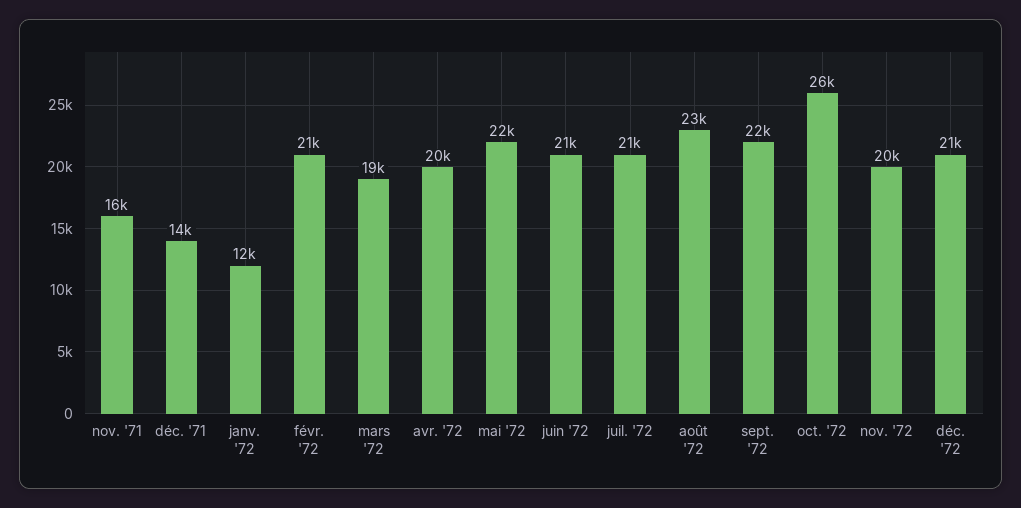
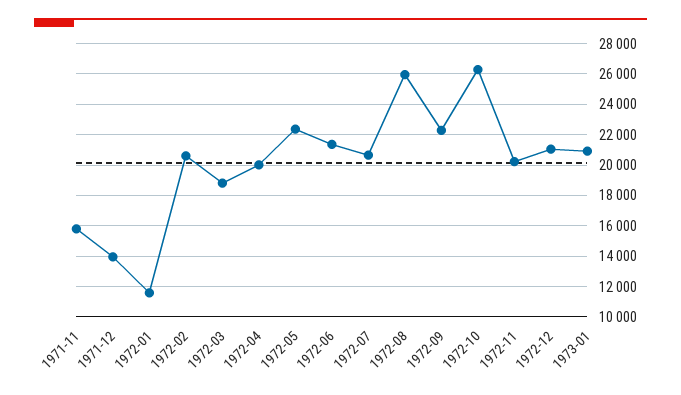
août '72: 23000 -> 26000
1973-01: none -> 21000

